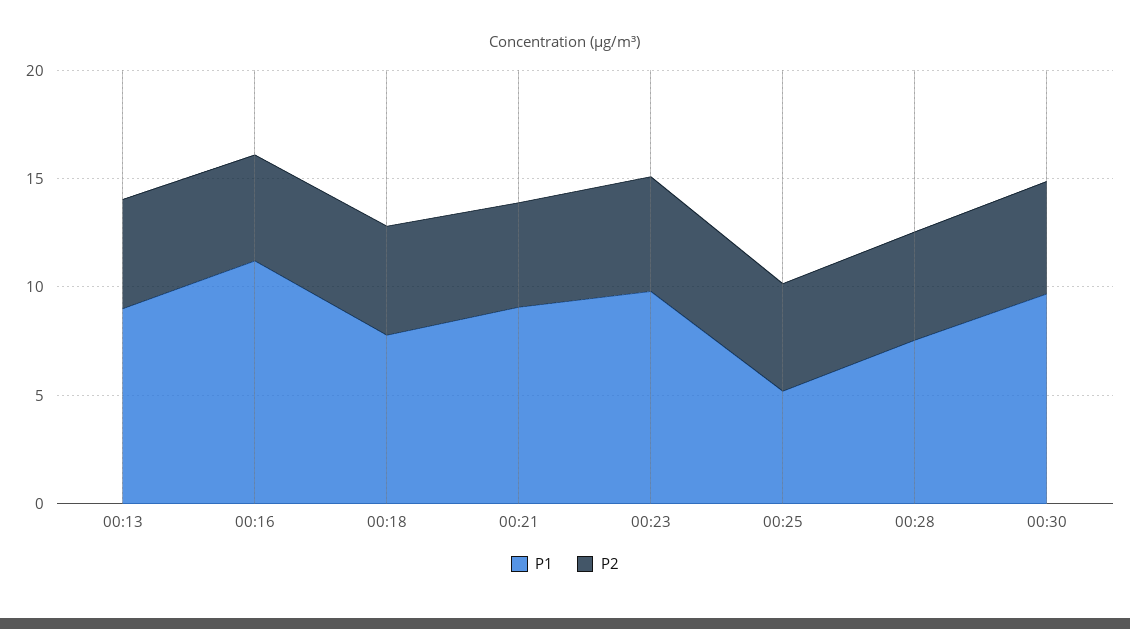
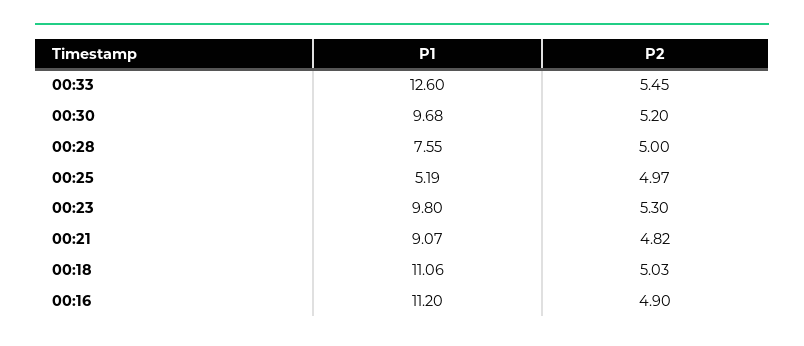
P1, 00:13: 9 -> none
P2, 00:13: 5 -> none
P1, 00:18: 8 -> 11.06
P1, 00:33: none -> 12.6
P2, 00:33: none -> 5.45

